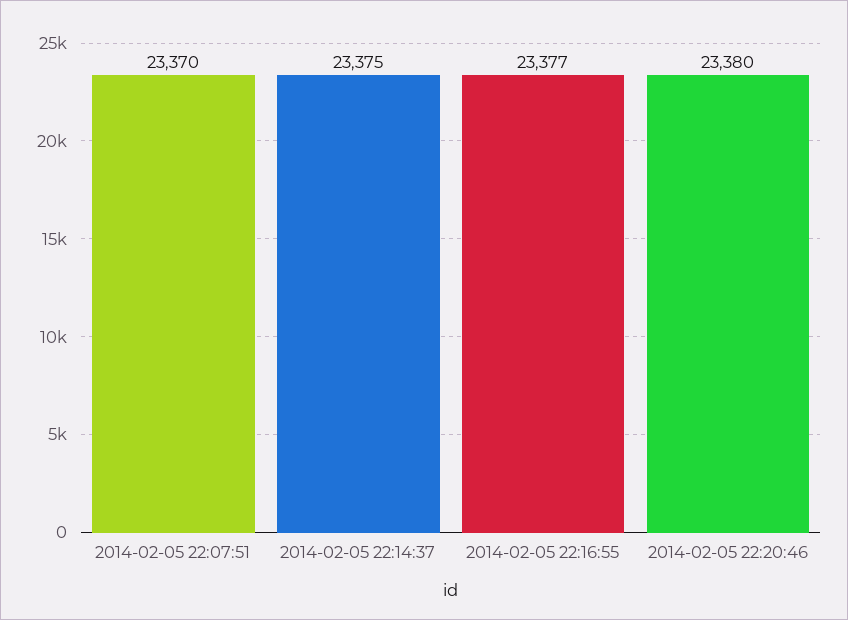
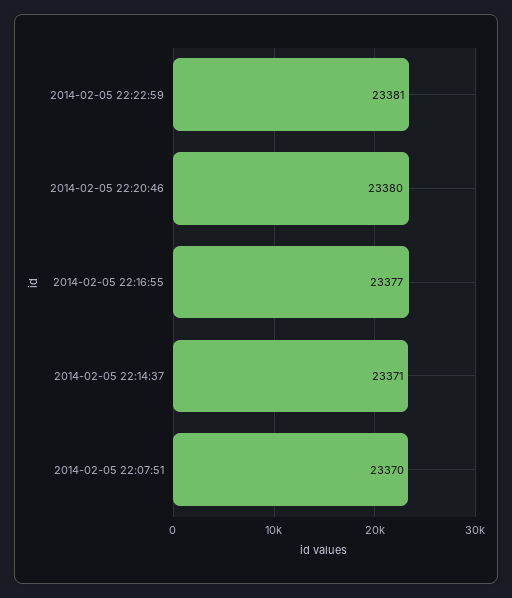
2014-02-05 22:14:37: 23375 -> 23371
2014-02-05 22:22:59: none -> 23381

